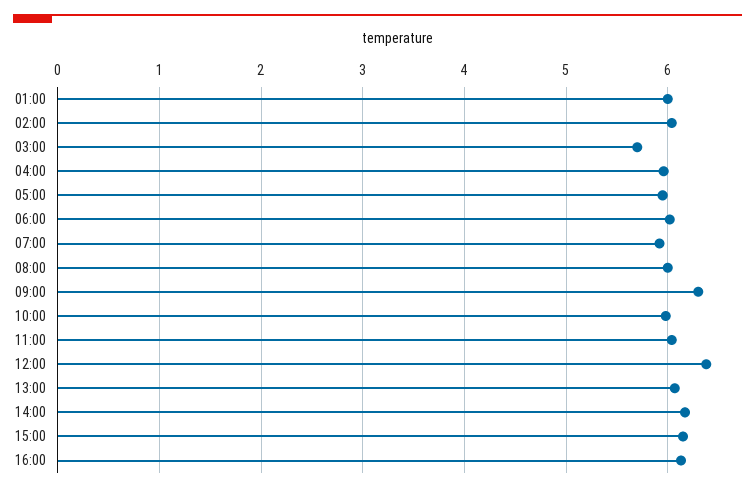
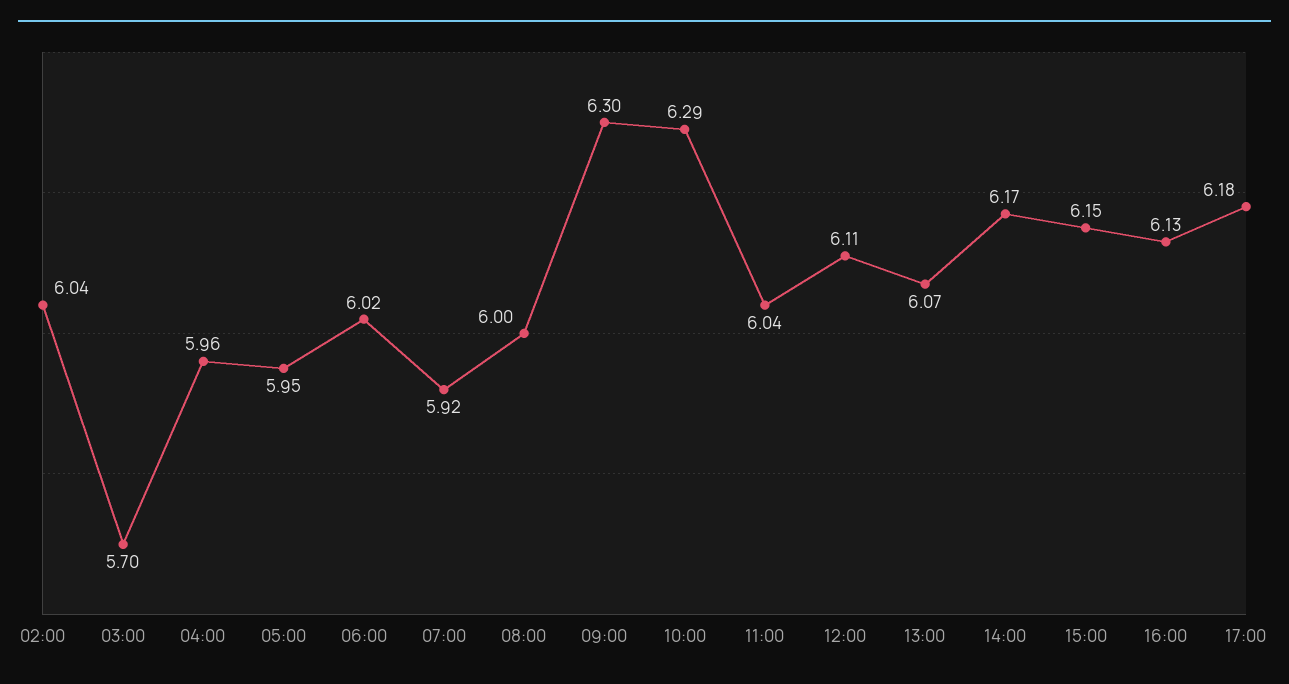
01:00: 6 -> none
10:00: 6 -> 6.29
12:00: 6.4 -> 6.11
17:00: none -> 6.18

